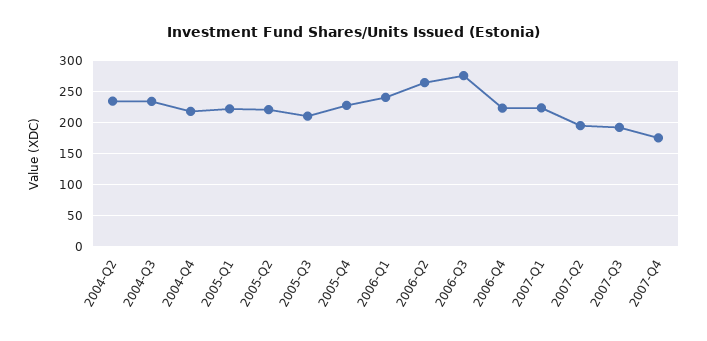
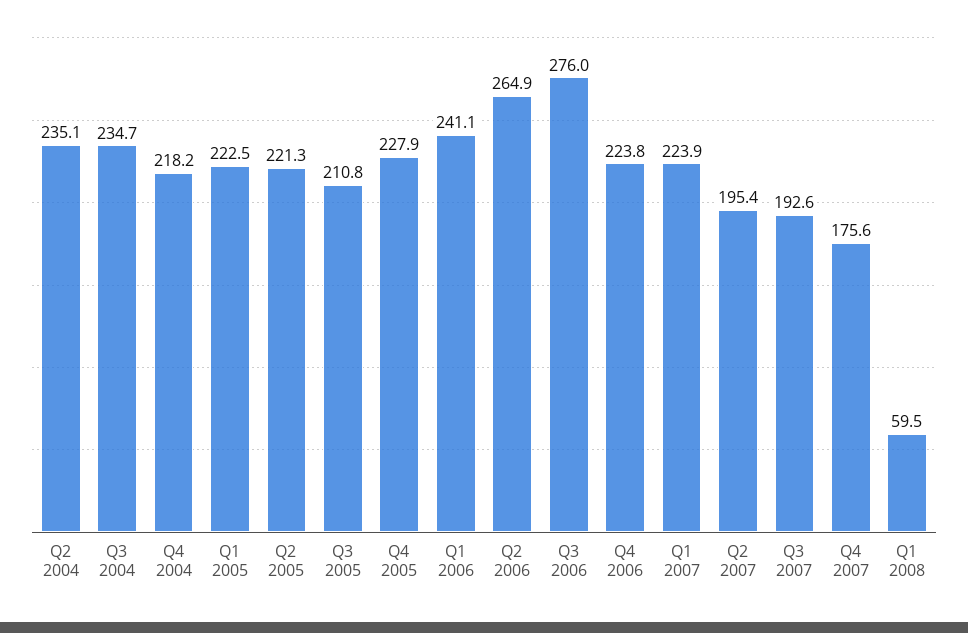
Q1 2008: none -> 59.5

